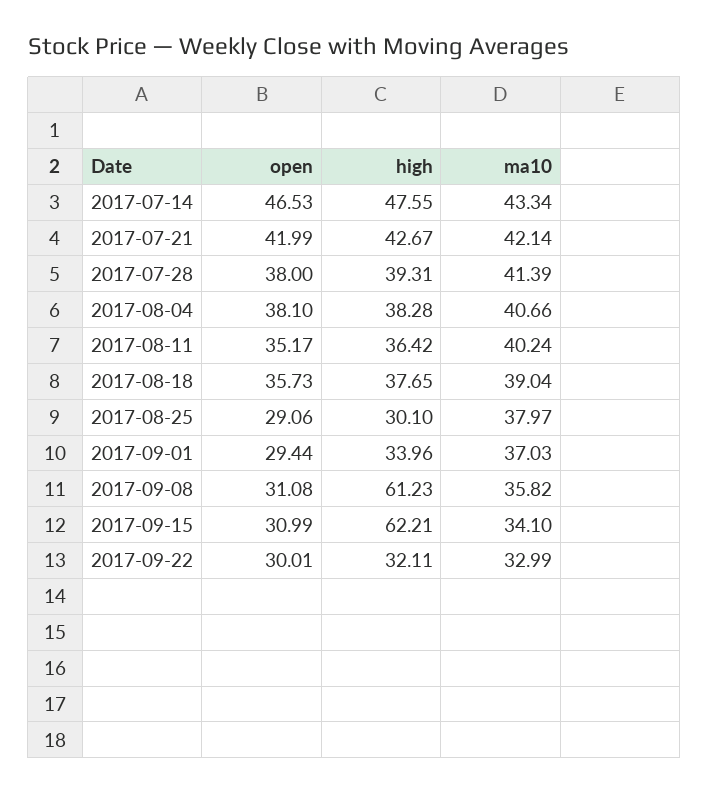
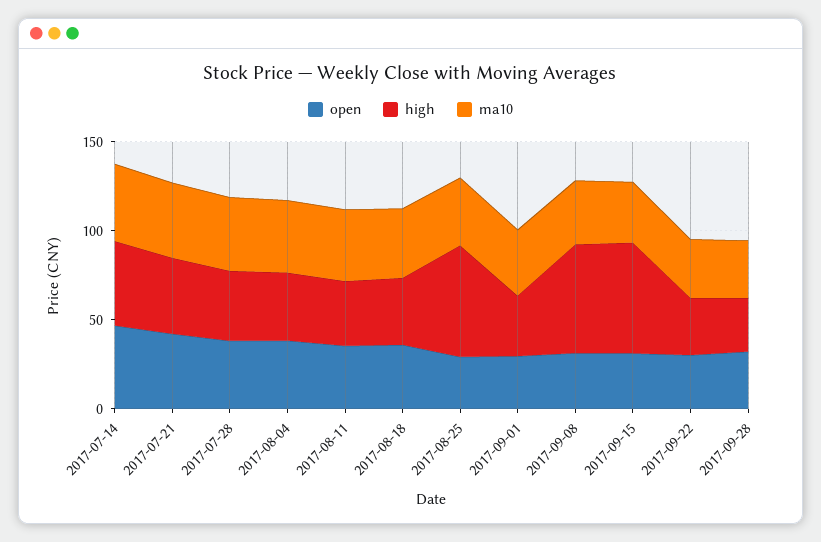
high, 2017-08-25: 30.1 -> 60
open, 2017-09-28: none -> 30
high, 2017-09-28: none -> 30
ma10, 2017-09-28: none -> 30

